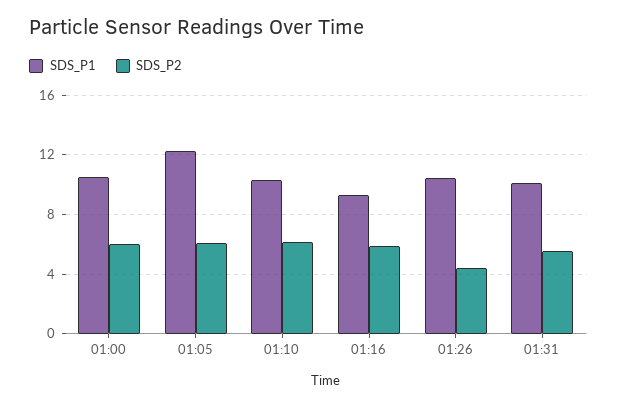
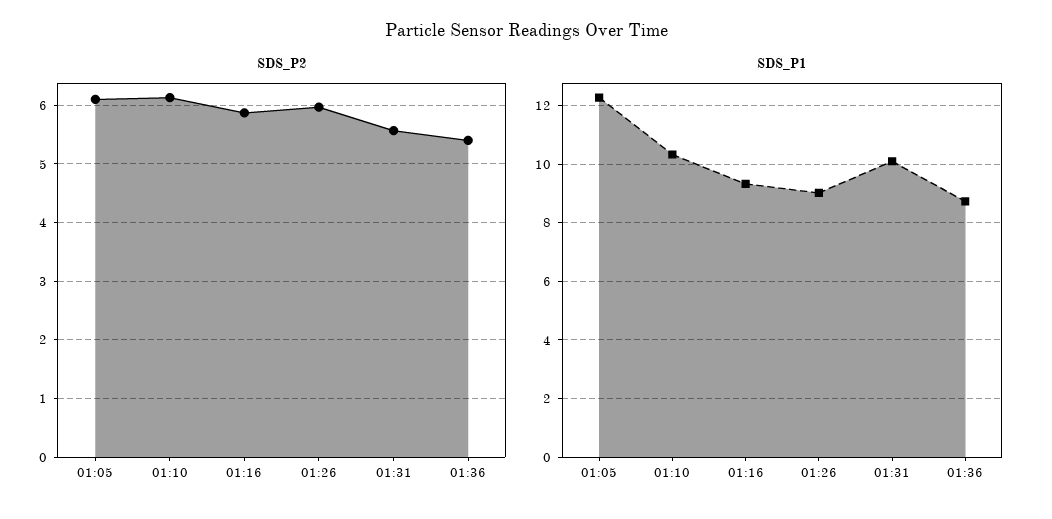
SDS_P1, 01:00: 10.5 -> none
SDS_P2, 01:00: 6 -> none
SDS_P1, 01:26: 10.5 -> 9
SDS_P2, 01:26: 4.5 -> 6
SDS_P2, 01:36: none -> 5.4
SDS_P1, 01:36: none -> 8.75

